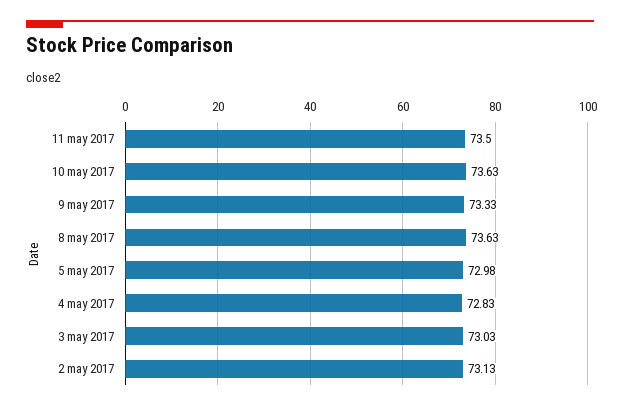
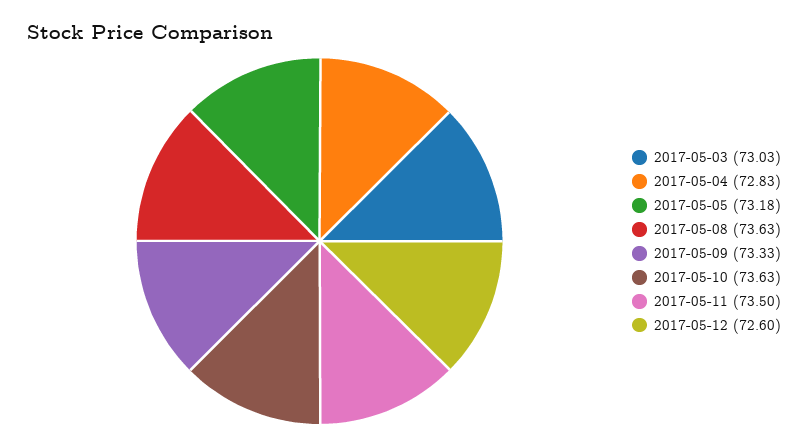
5 may 2017: 72.98 -> 73.18
2 may 2017: 73.13 -> none
2017-05-12: none -> 72.6

